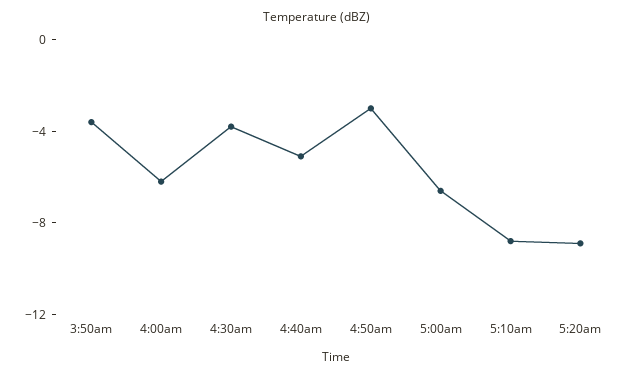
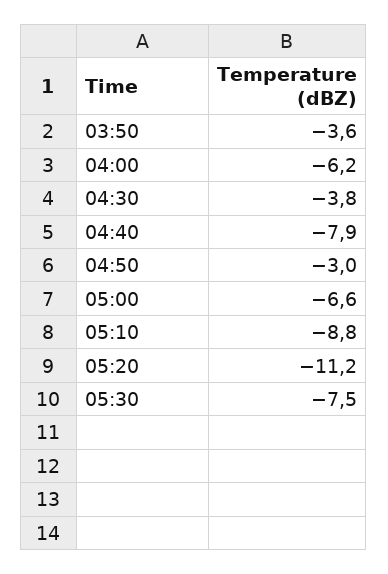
4:40am: -5 -> -7.9
5:20am: -9 -> -11.2
05:30: none -> -7.5

